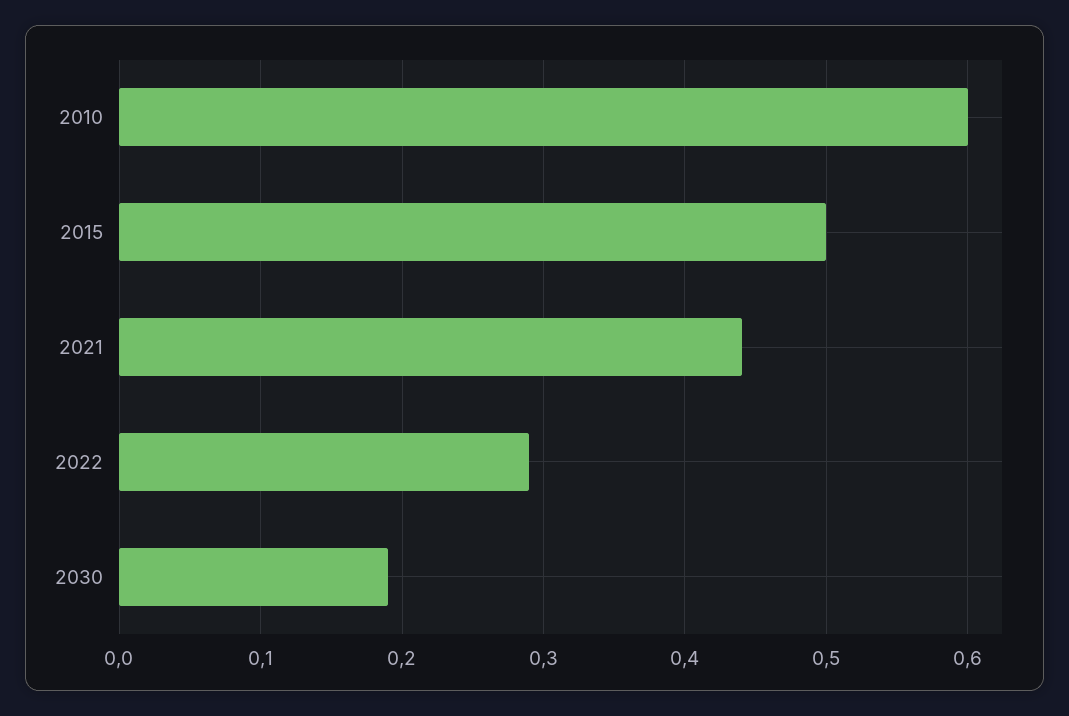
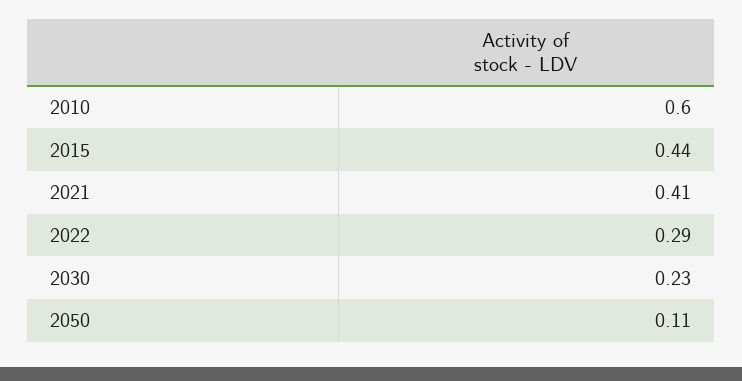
2015: 0.5 -> 0.44
2021: 0.44 -> 0.41
2030: 0.19 -> 0.23
2050: none -> 0.11

